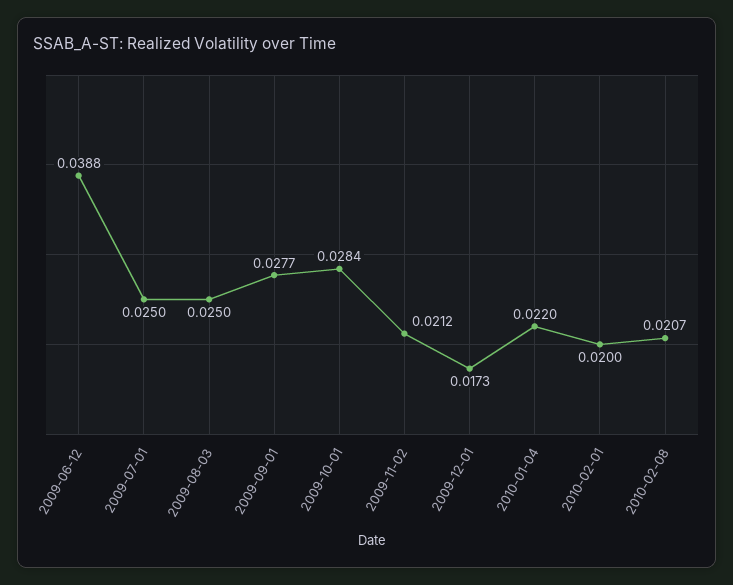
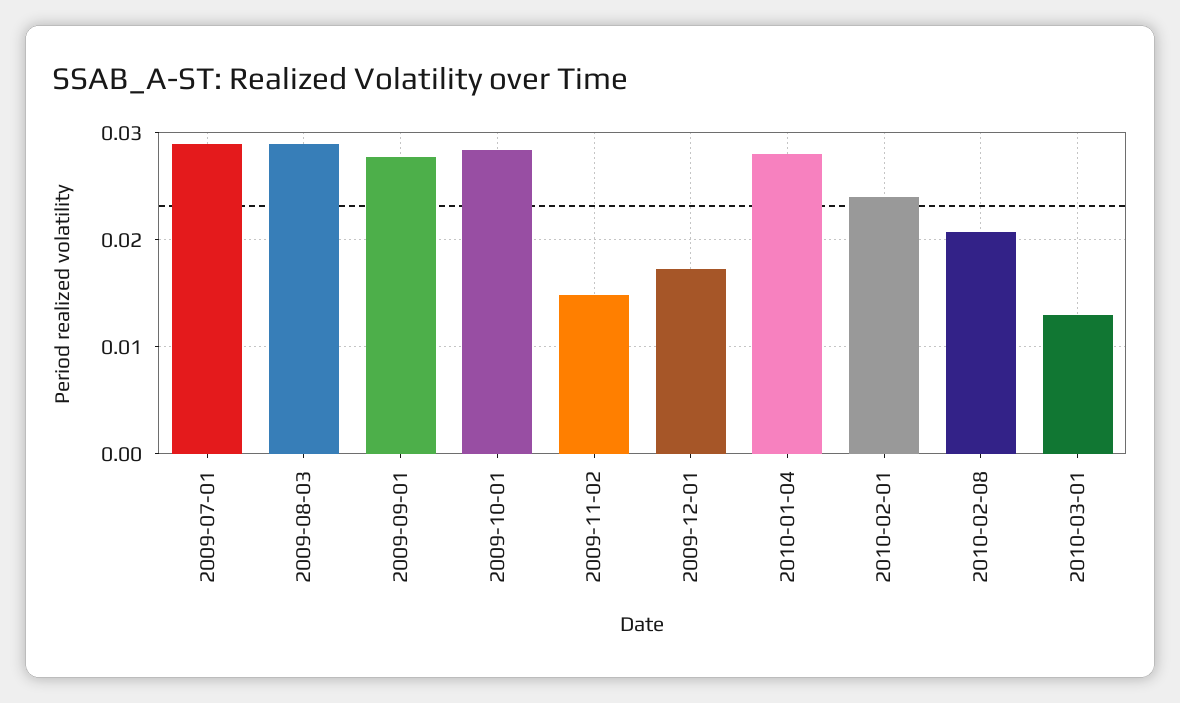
2009-06-12: 0.0388 -> none
2009-07-01: 0.025 -> 0.029
2009-08-03: 0.025 -> 0.029
2009-11-02: 0.0212 -> 0.015
2010-01-04: 0.022 -> 0.028
2010-02-01: 0.02 -> 0.024
2010-03-01: none -> 0.013

